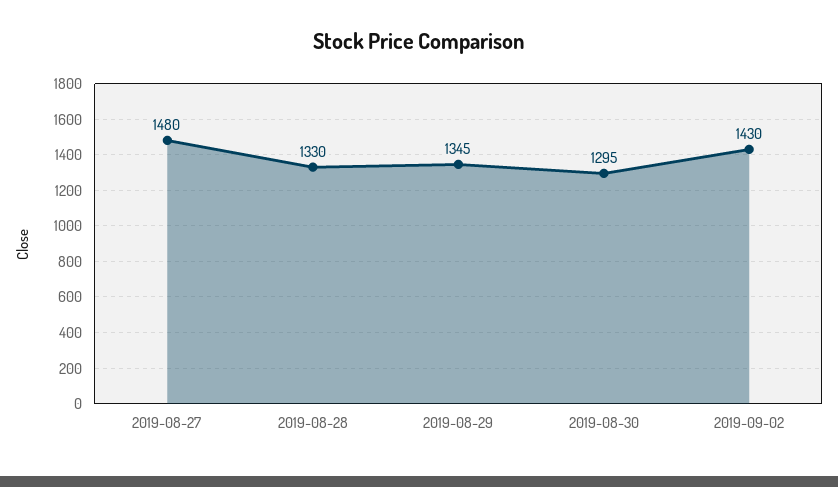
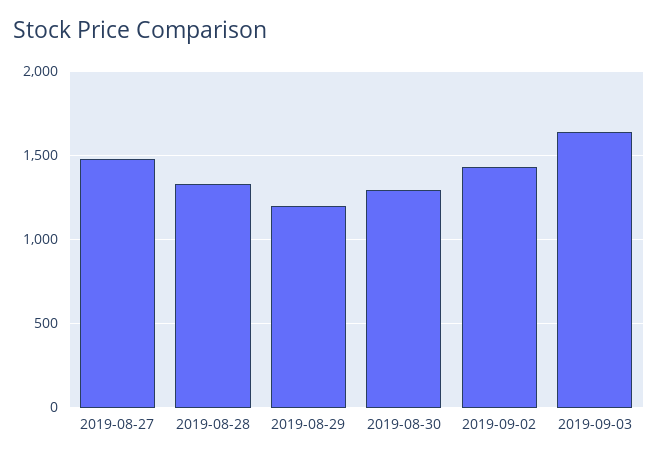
2019-08-29: 1345 -> 1200
2019-09-03: none -> 1650

